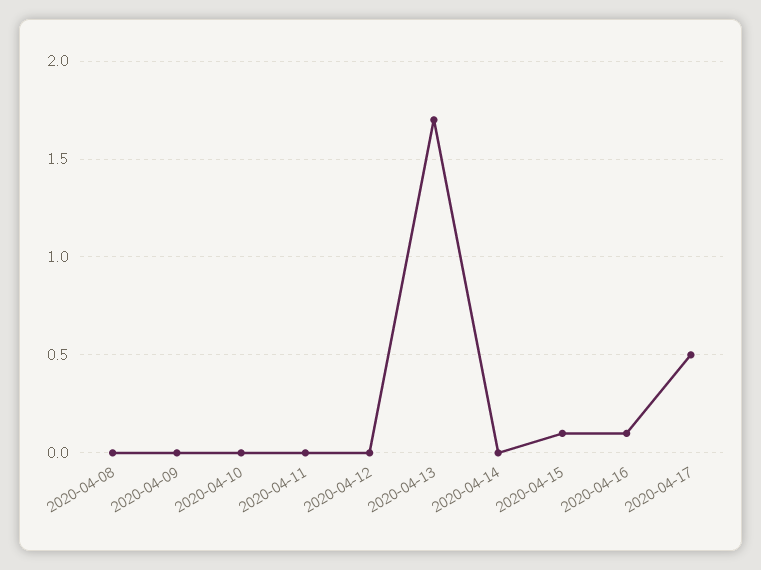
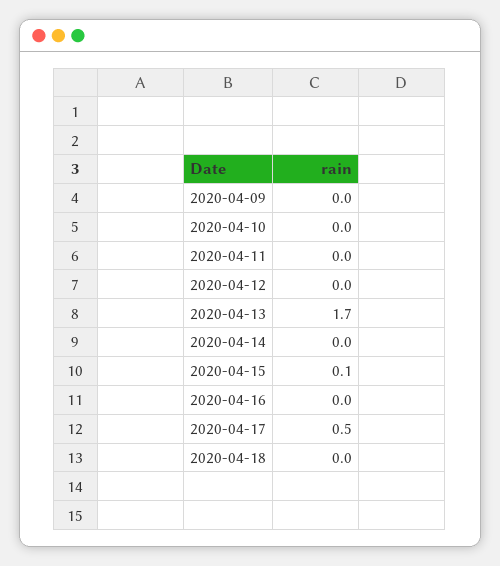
2020-04-08: 0 -> none
2020-04-16: 0.1 -> 0
2020-04-18: none -> 0

